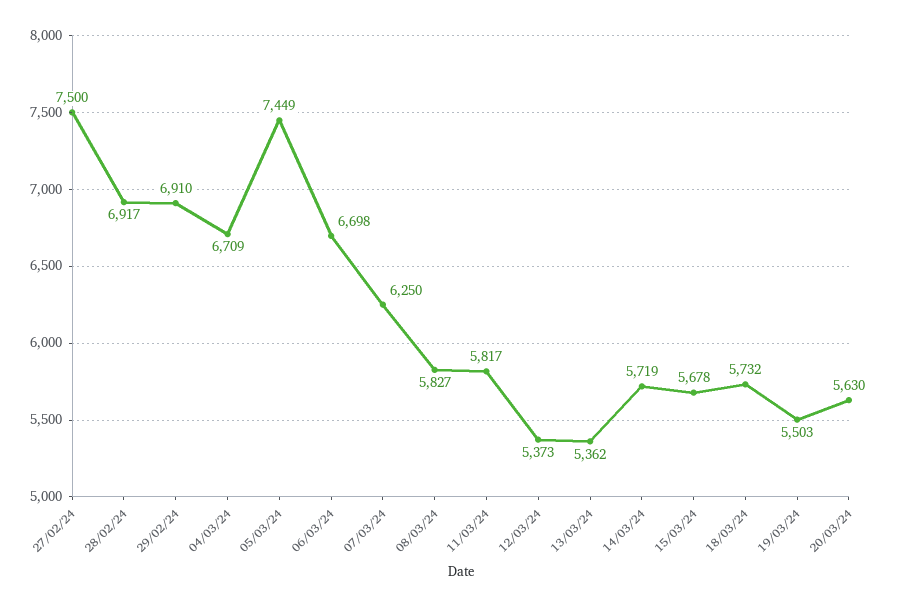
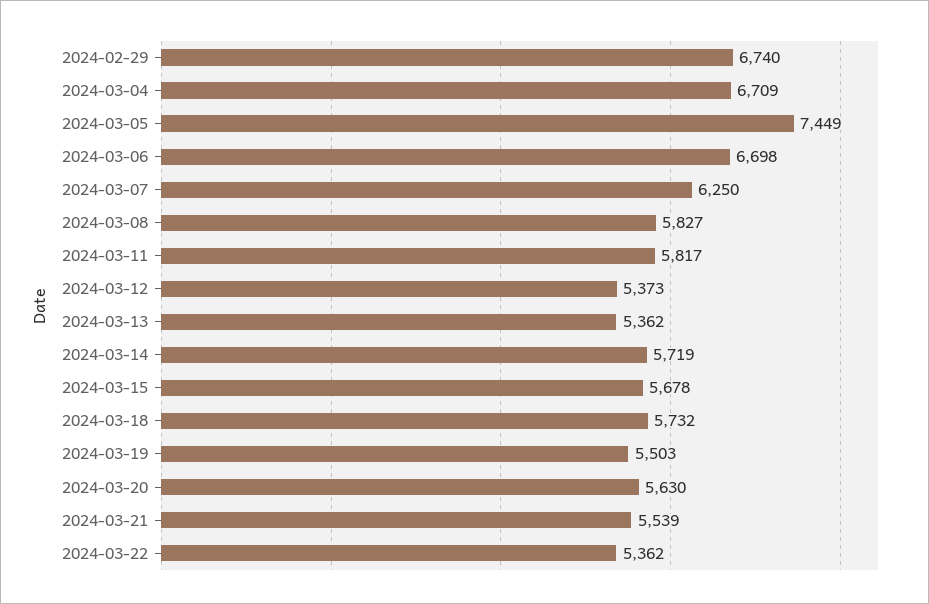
27/02/24: 7500 -> none
28/02/24: 6917 -> none
29/02/24: 6910 -> 6740
2024-03-21: none -> 5539
2024-03-22: none -> 5362

